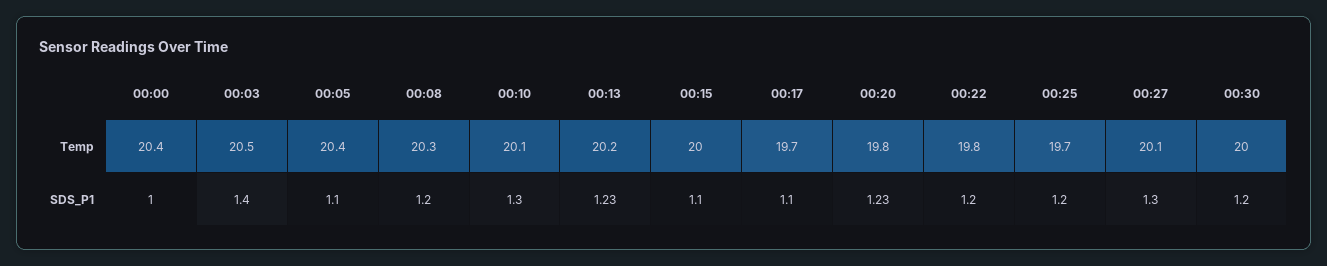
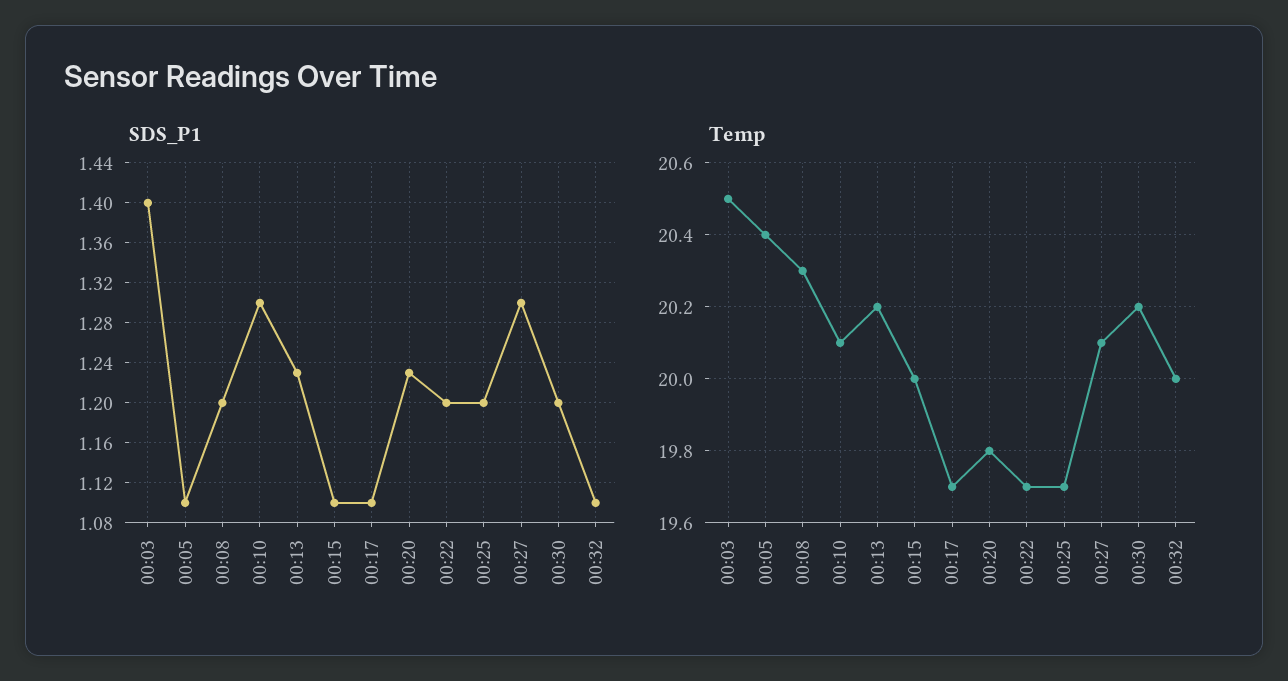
Temp, 00:00: 20.4 -> none
Temp, 00:22: 19.8 -> 19.7
Temp, 00:30: 20 -> 20.2
SDS_P1, 00:00: 1 -> none
SDS_P1, 00:32: none -> 1.1
Temp, 00:32: none -> 20

